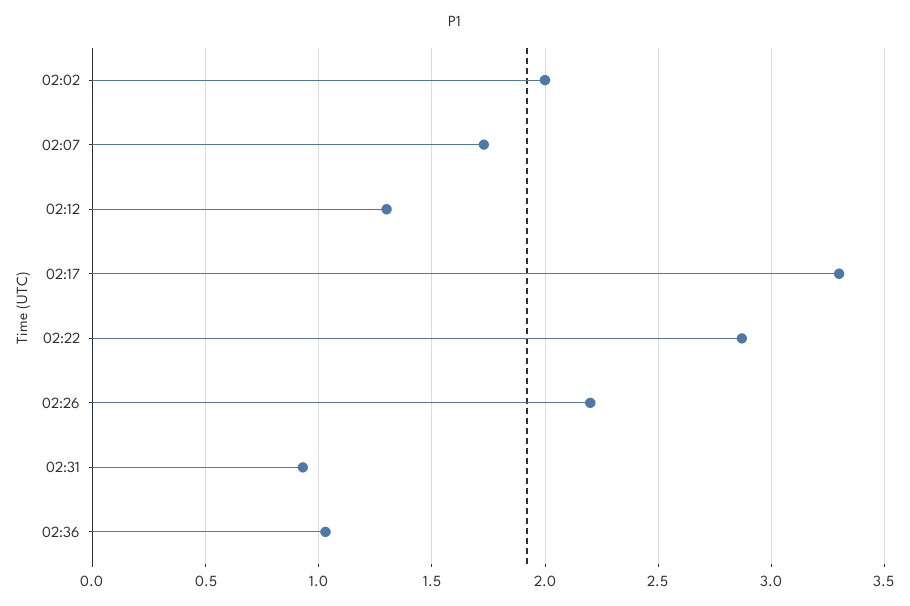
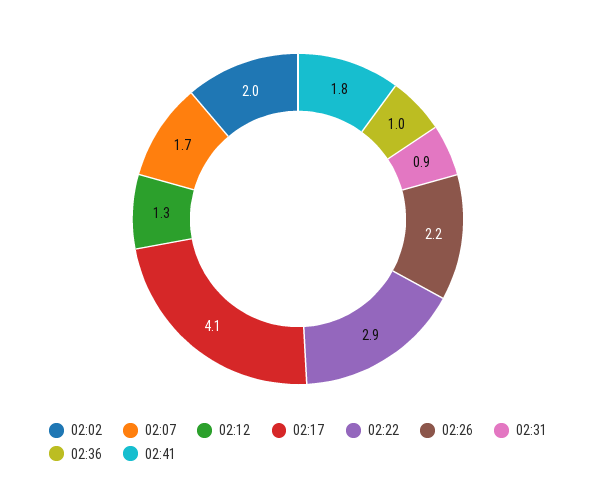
02:17: 3.3 -> 4.1
02:41: none -> 1.8

